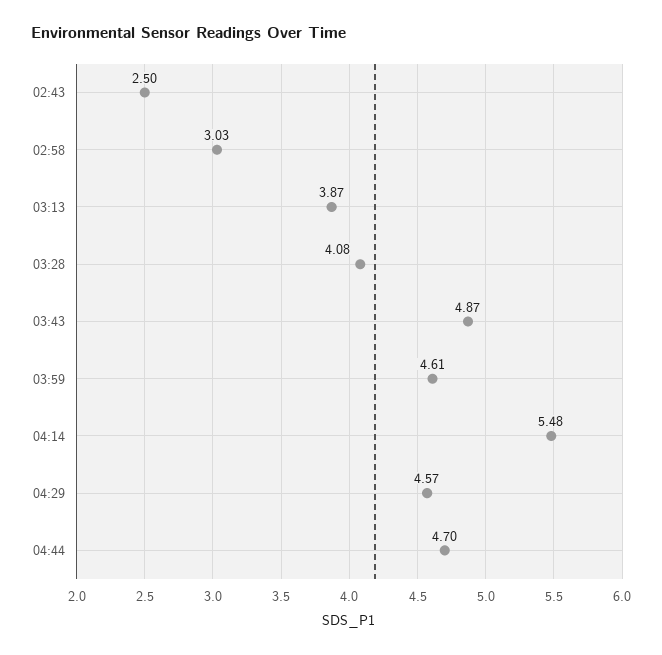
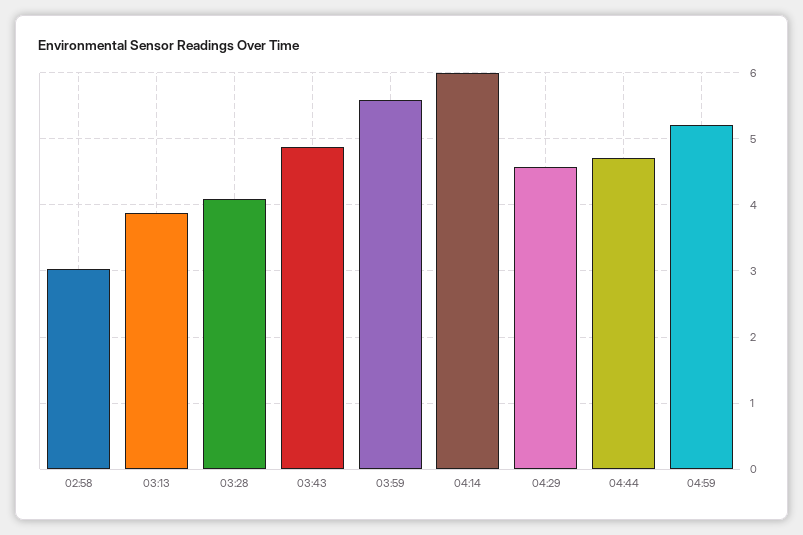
02:43: 2.5 -> none
03:59: 4.61 -> 5.6
04:14: 5.48 -> 6
04:59: none -> 5.2

